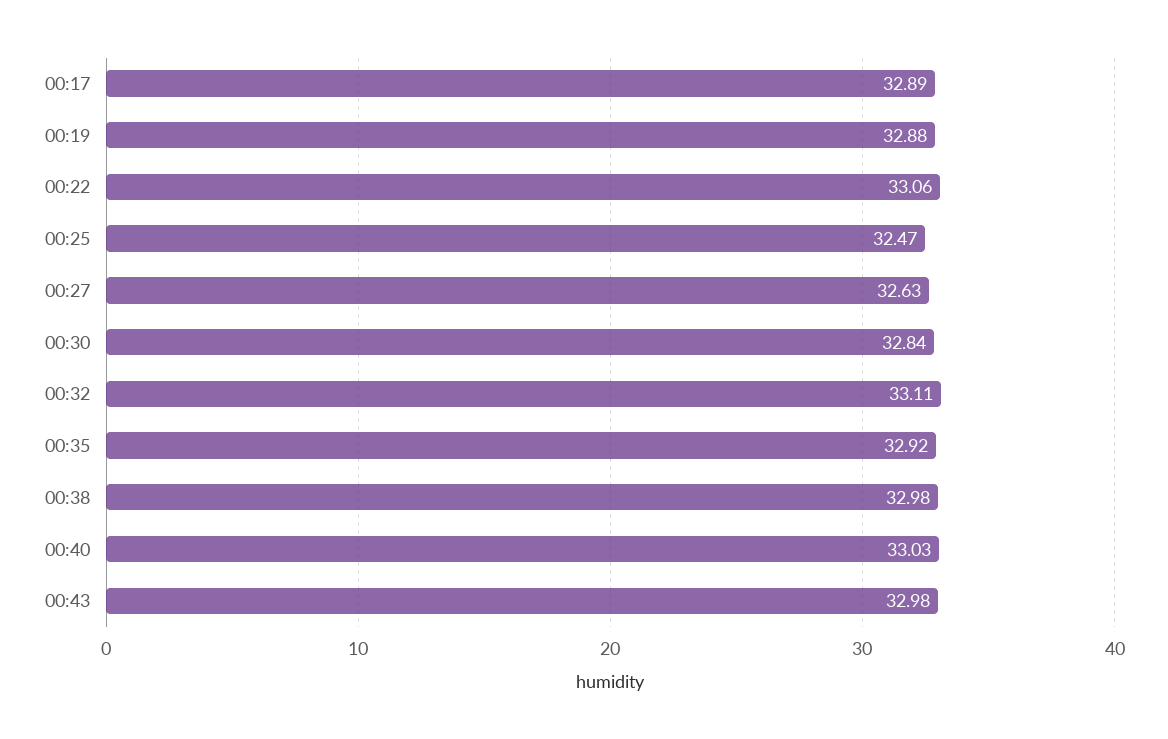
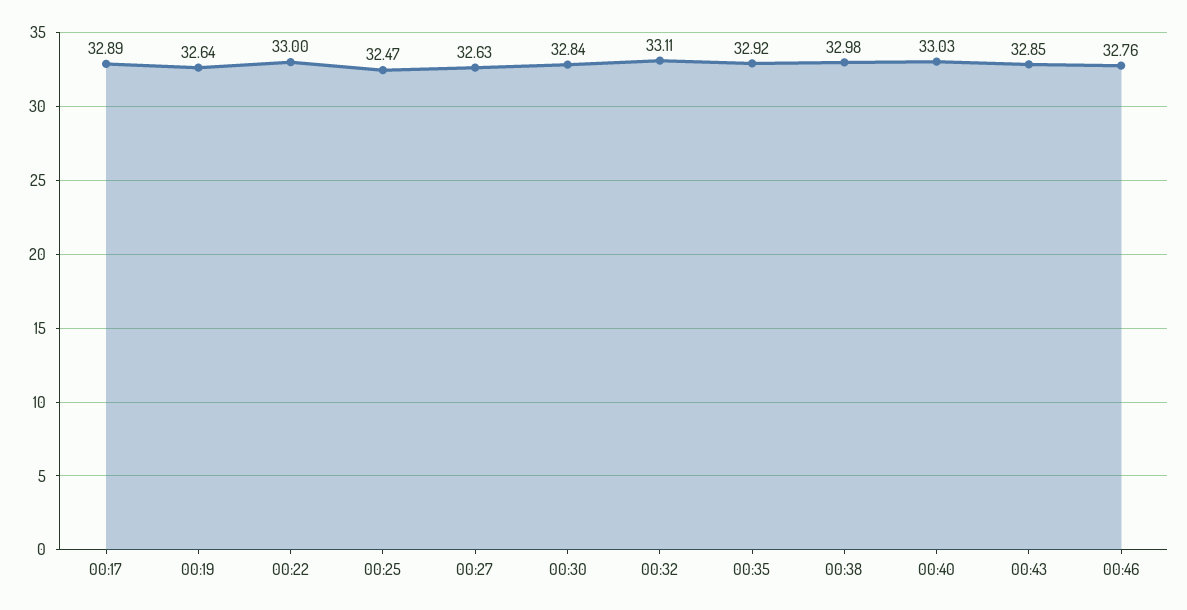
00:19: 32.88 -> 32.64
00:22: 33.06 -> 33
00:43: 32.98 -> 32.85
00:46: none -> 32.76

